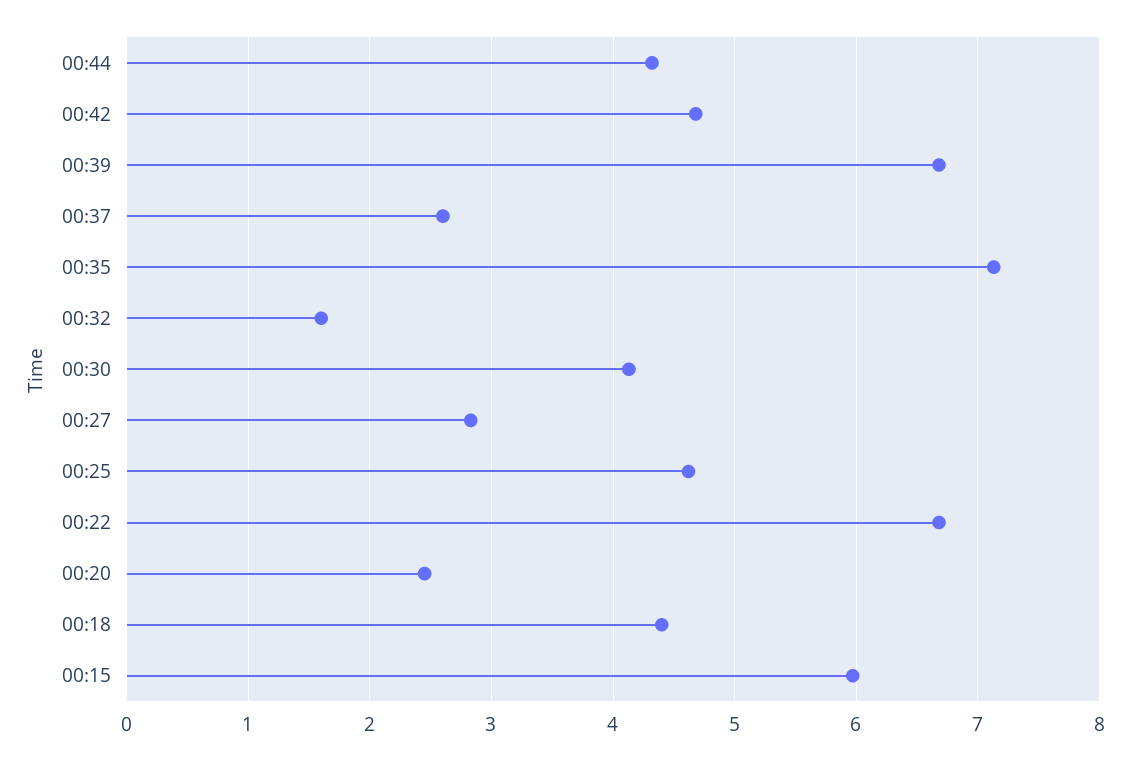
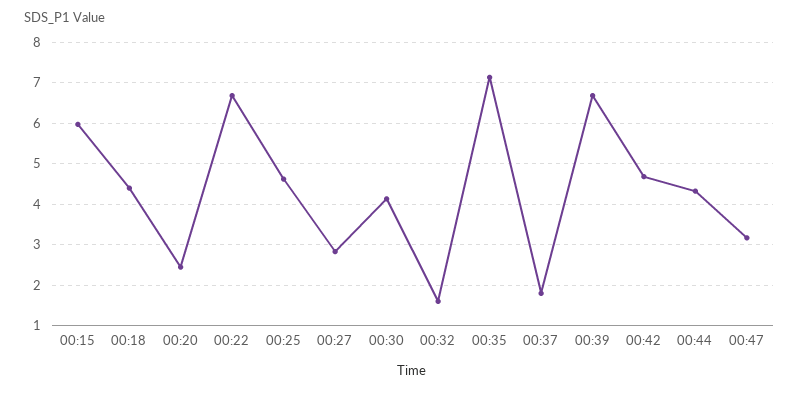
00:37: 2.6 -> 1.8
00:47: none -> 3.2

